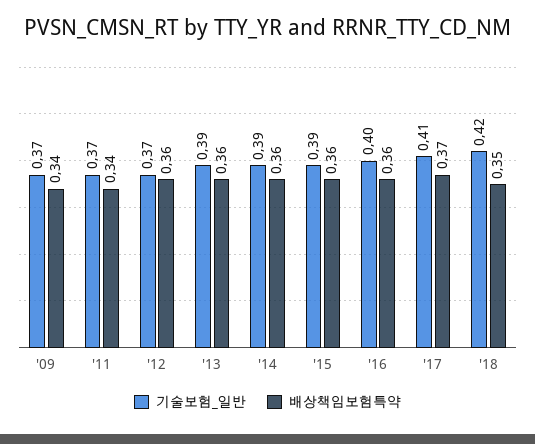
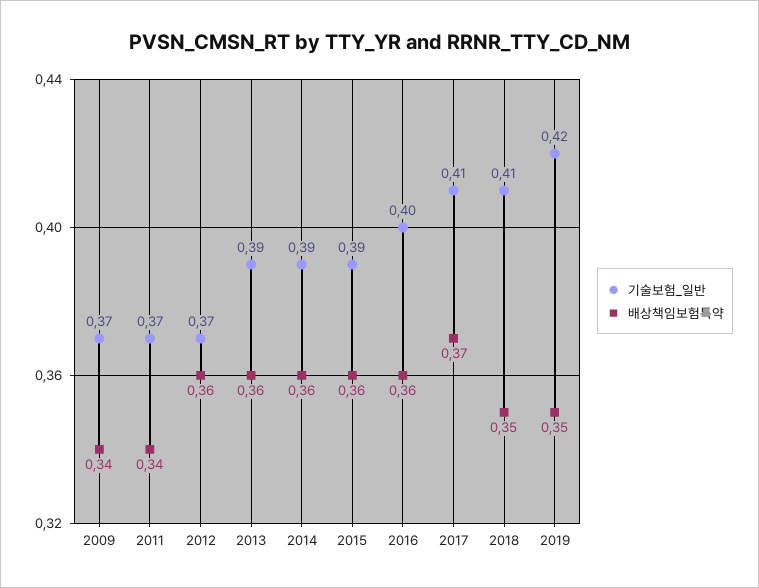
기술보험_일반, '18: 0.42 -> 0.41
기술보험_일반, 2019: none -> 0.42
배상책임보험특약, 2019: none -> 0.35

